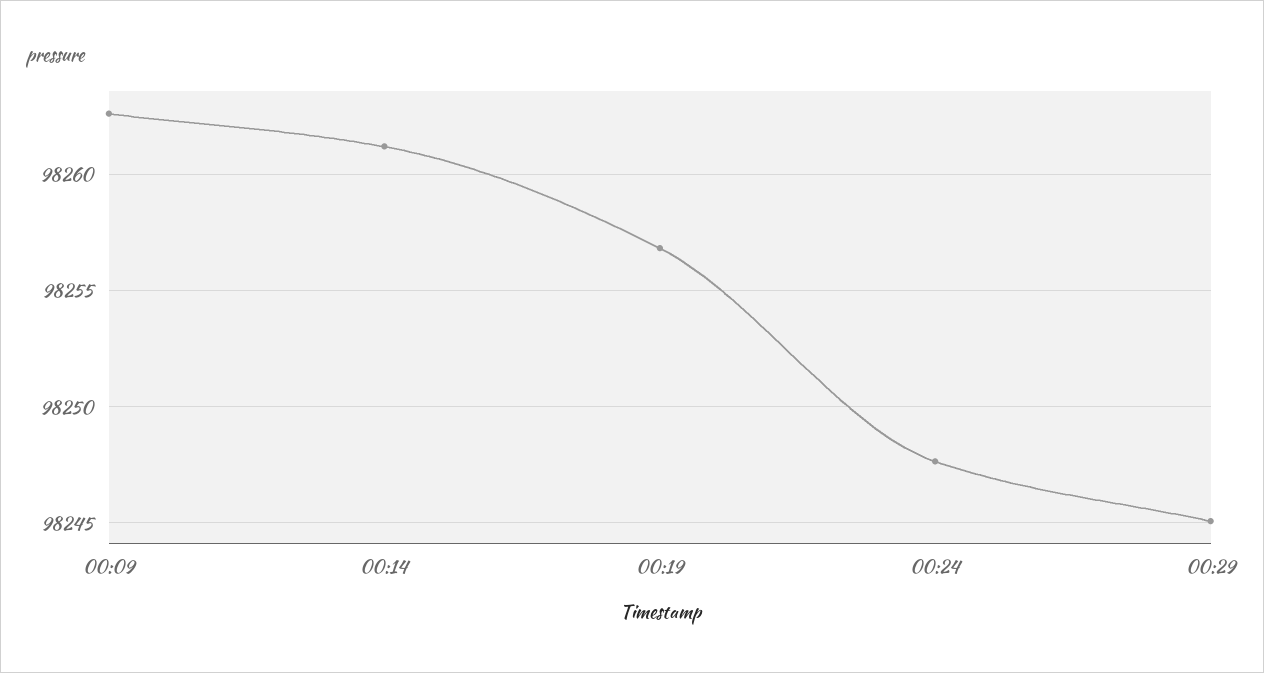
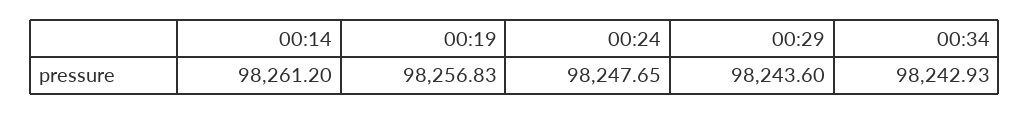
00:09: 98262.5 -> none
00:29: 98245 -> 98243.6
00:34: none -> 98242.93

